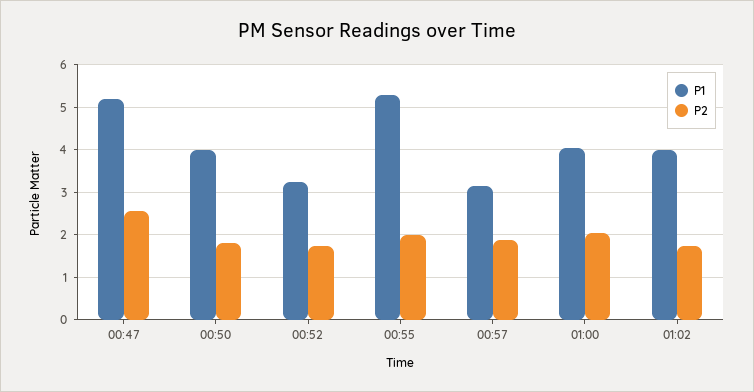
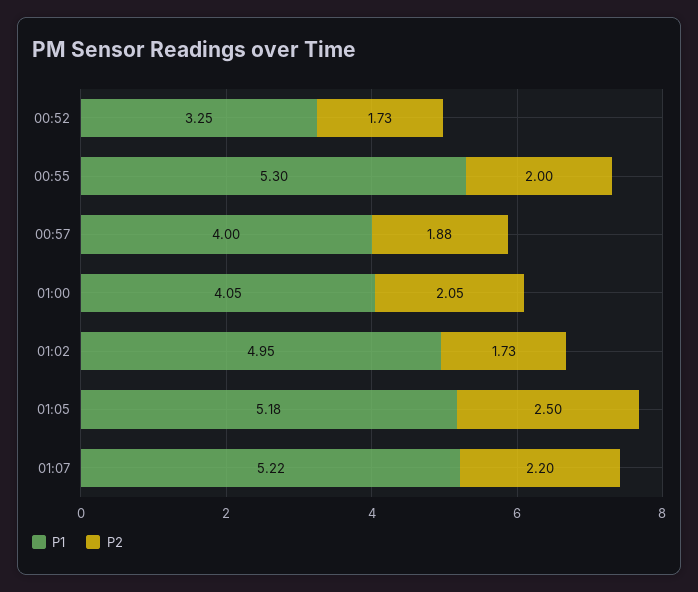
P1, 00:47: 5.2 -> none
P2, 00:47: 2.6 -> none
P1, 00:50: 4 -> none
P2, 00:50: 1.8 -> none
P1, 00:57: 3.2 -> 4
P1, 01:02: 4 -> 4.95
P1, 01:05: none -> 5.18
P2, 01:05: none -> 2.5
P1, 01:07: none -> 5.22
P2, 01:07: none -> 2.2

